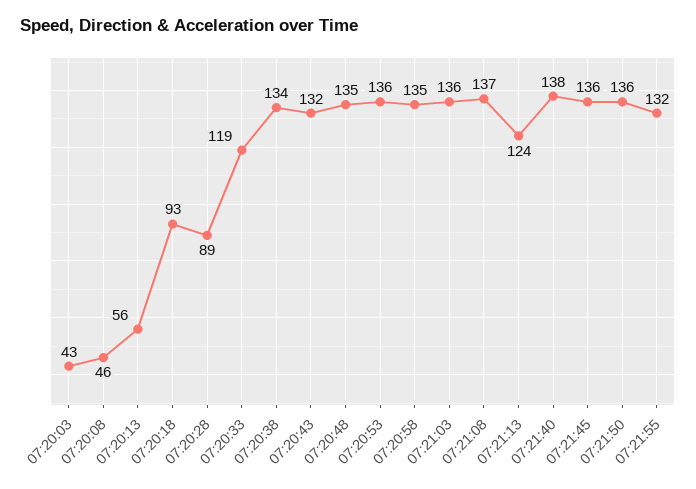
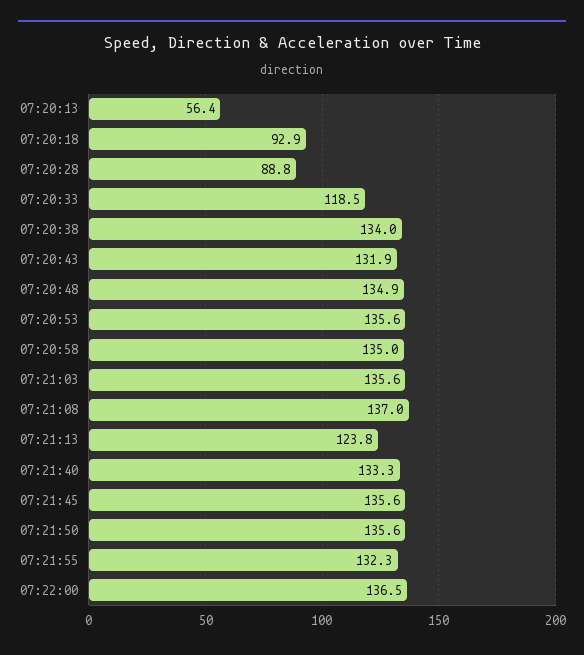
07:20:03: 43 -> none
07:20:08: 46 -> none
07:21:40: 138 -> 133.3
07:22:00: none -> 136.5

